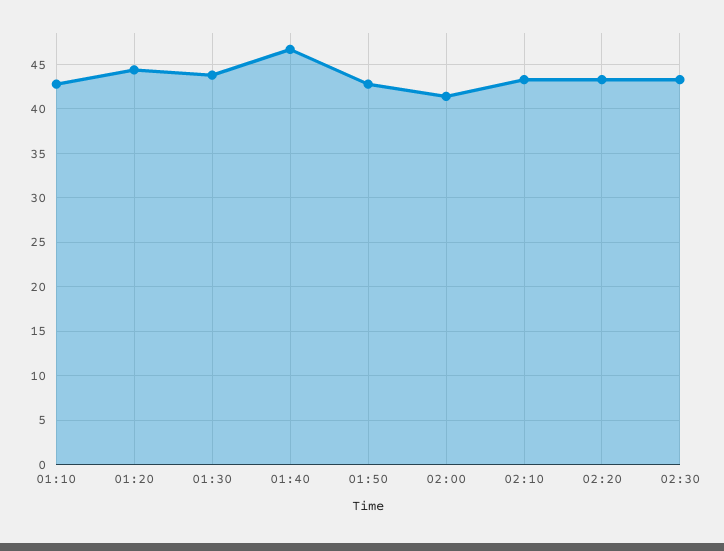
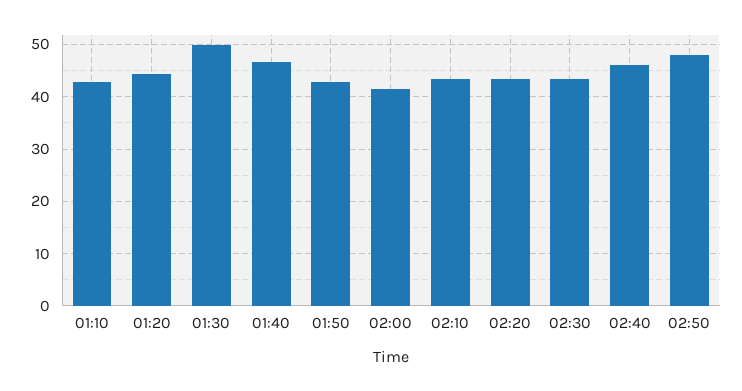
01:30: 44 -> 50
02:40: none -> 46
02:50: none -> 48

